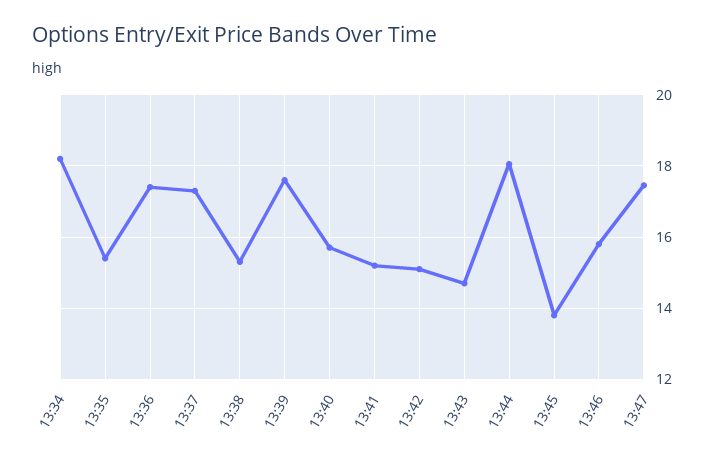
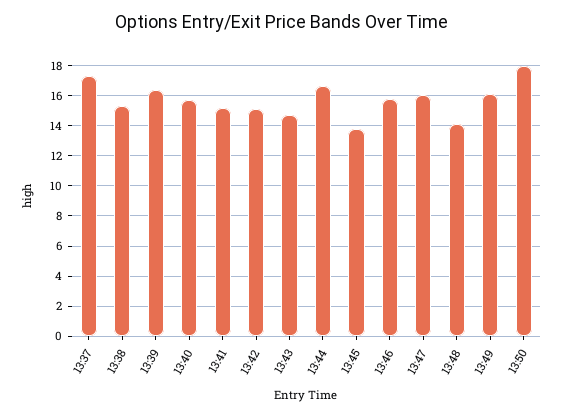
13:34: 18.2 -> none
13:35: 15.4 -> none
13:36: 17.4 -> none
13:39: 17.6 -> 16.5
13:44: 18 -> 16.5
13:47: 17.4 -> 16
13:48: none -> 14
13:49: none -> 16
13:50: none -> 18

